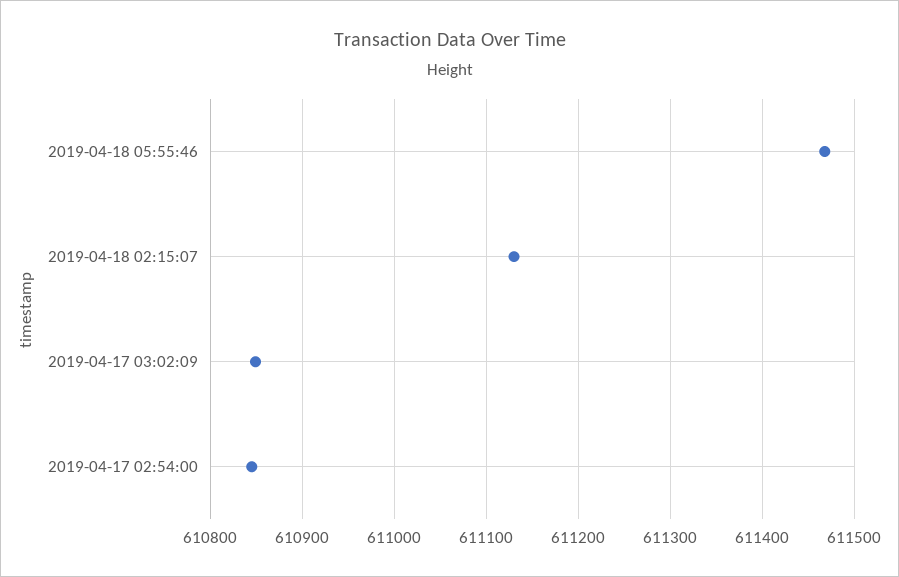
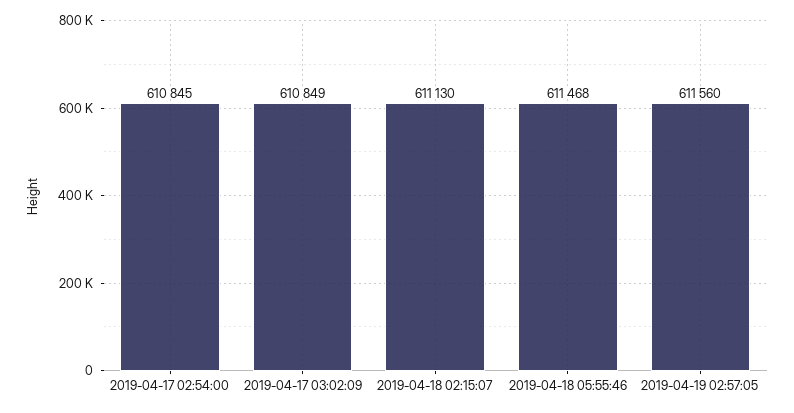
2019-04-19 02:57:05: none -> 611560

